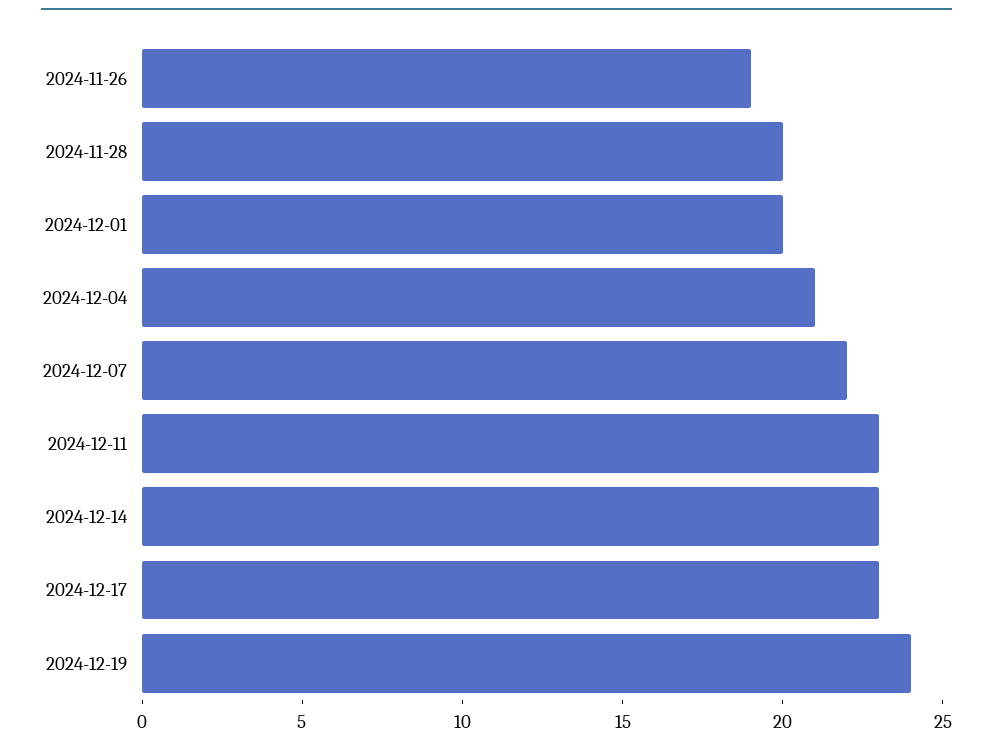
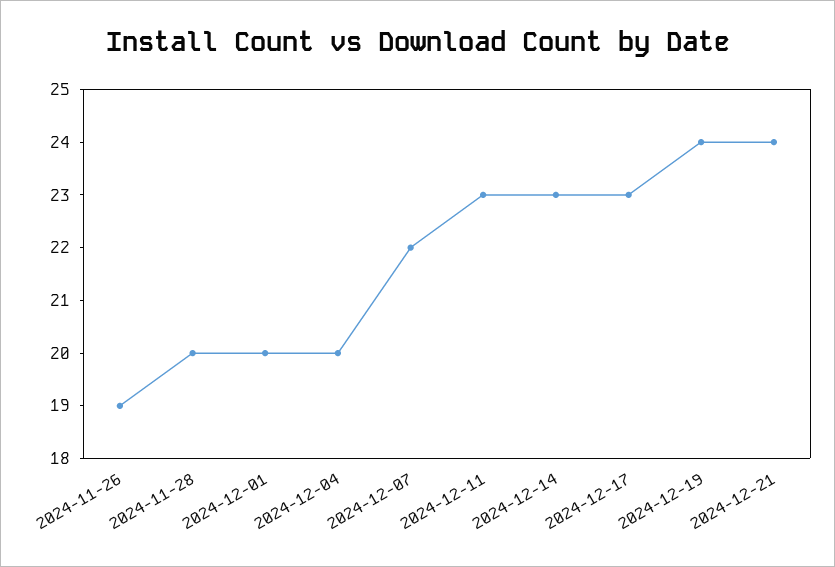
2024-12-04: 21 -> 20
2024-12-21: none -> 24

